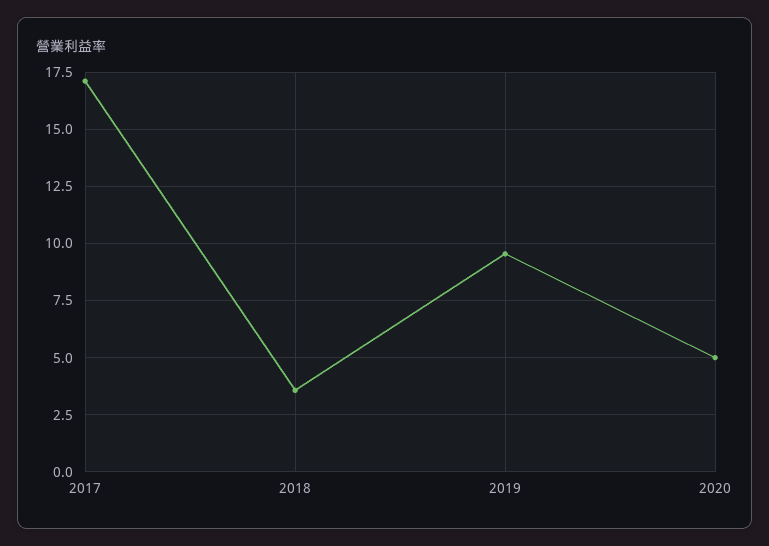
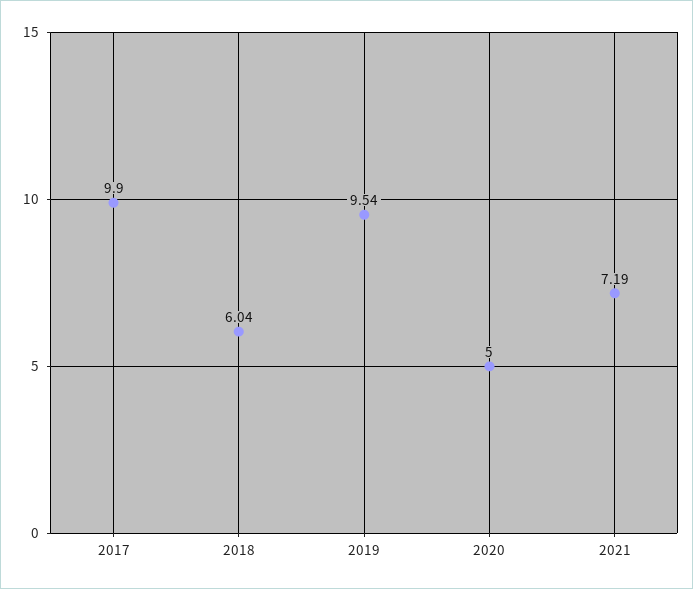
2017: 17 -> 9.9
2018: 3.5 -> 6.04
2021: none -> 7.19

